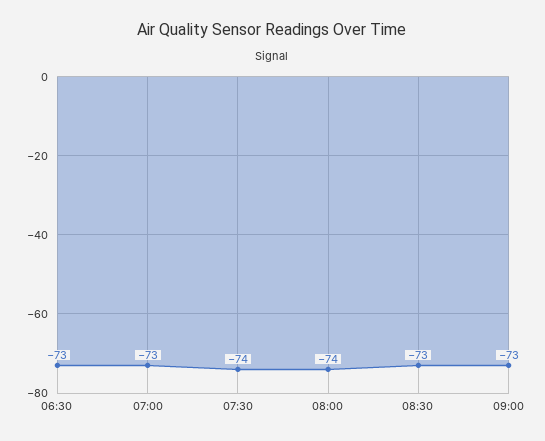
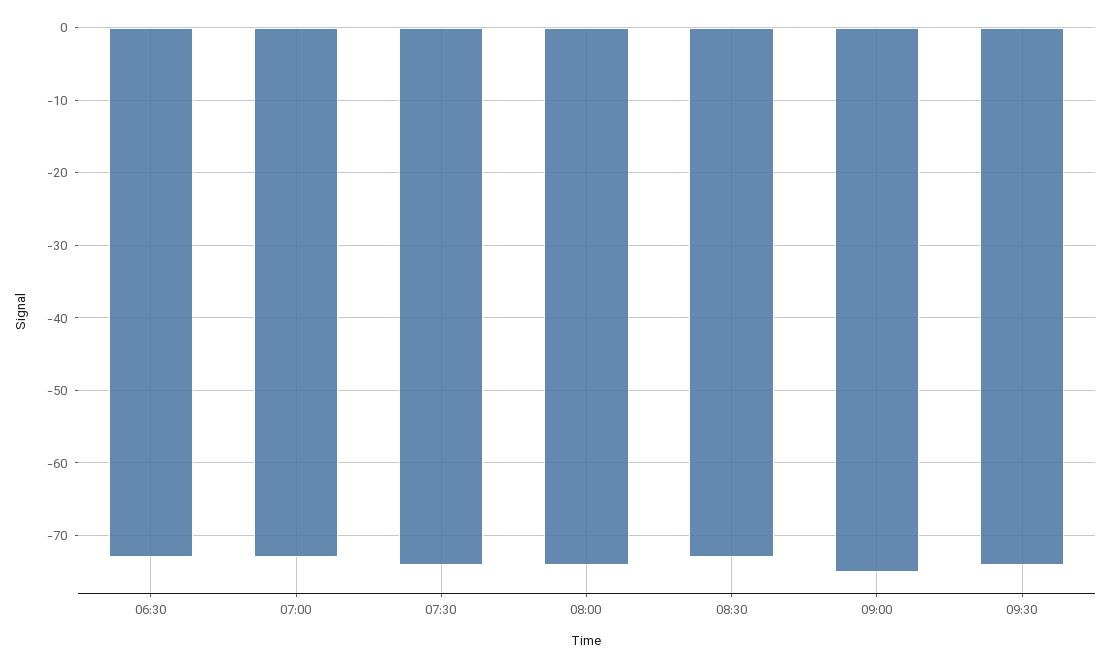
09:00: -73 -> -75
09:30: none -> -74

